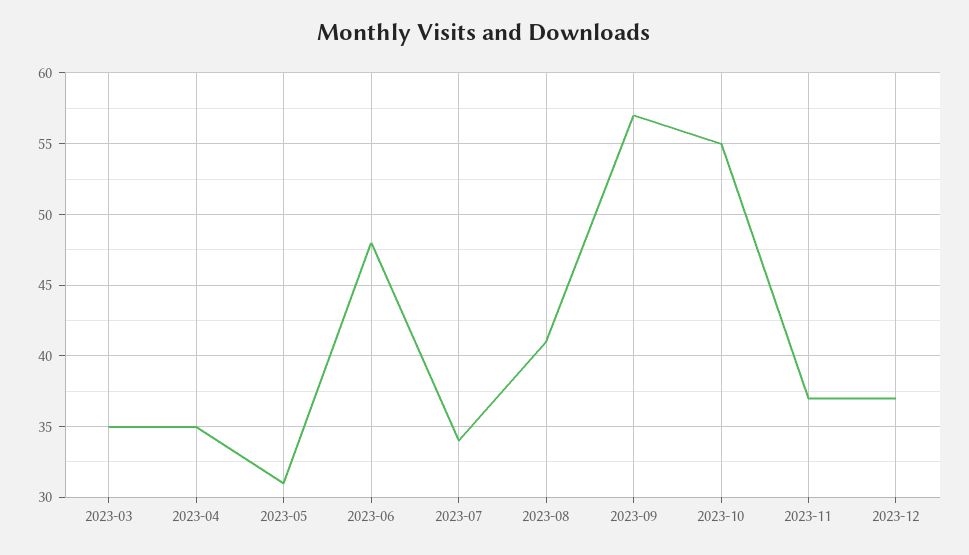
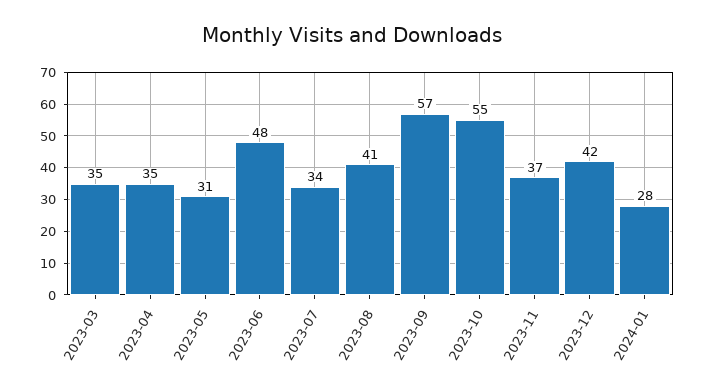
2023-12: 37 -> 42
2024-01: none -> 28

